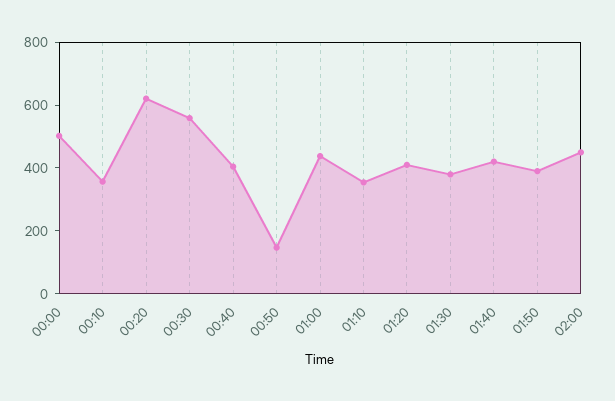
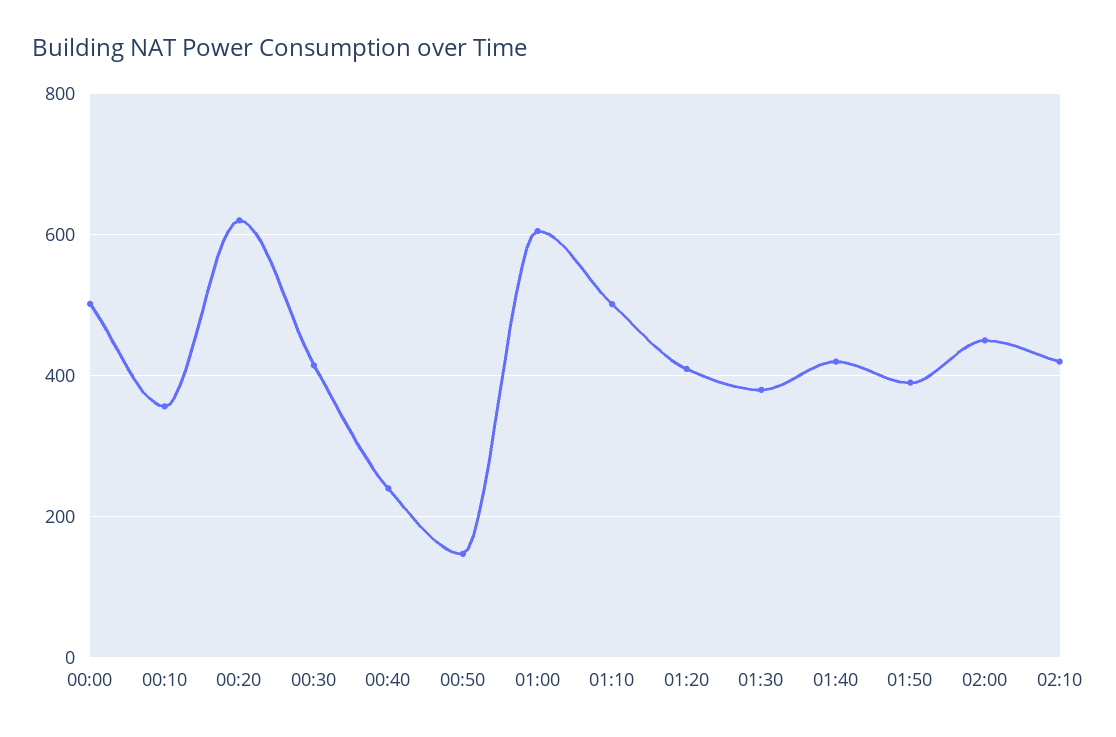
00:30: 550 -> 420
00:40: 400 -> 240
01:00: 450 -> 600
01:10: 350 -> 500
02:10: none -> 420

